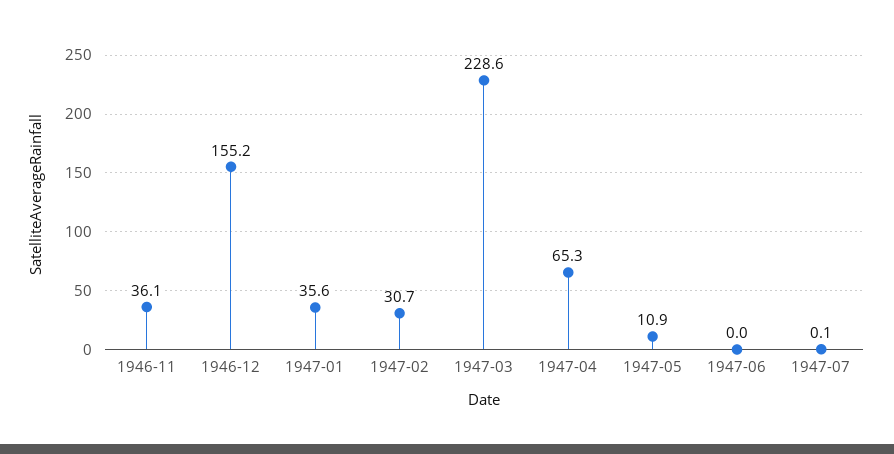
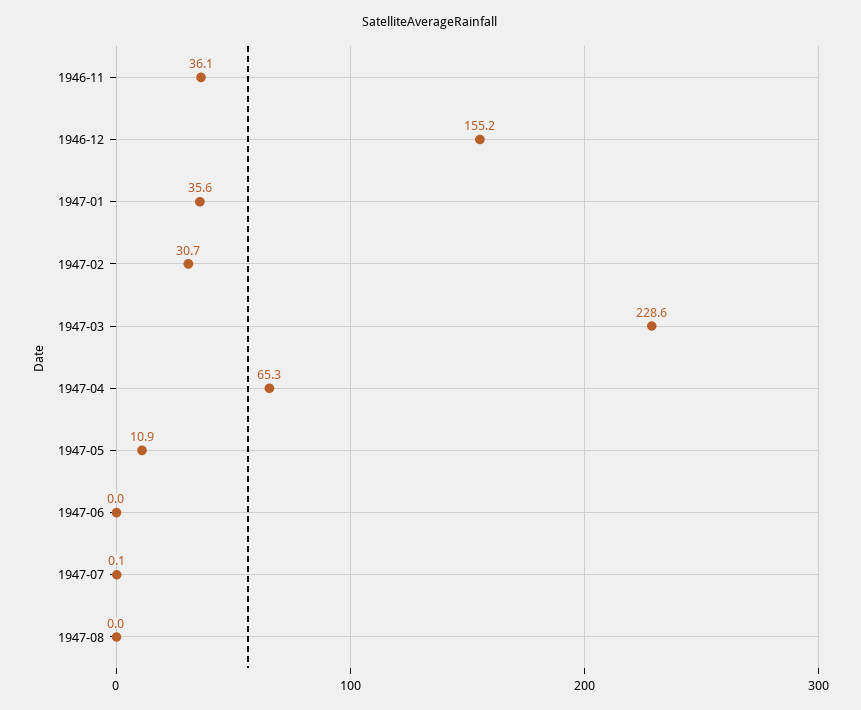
1947-08: none -> 0

